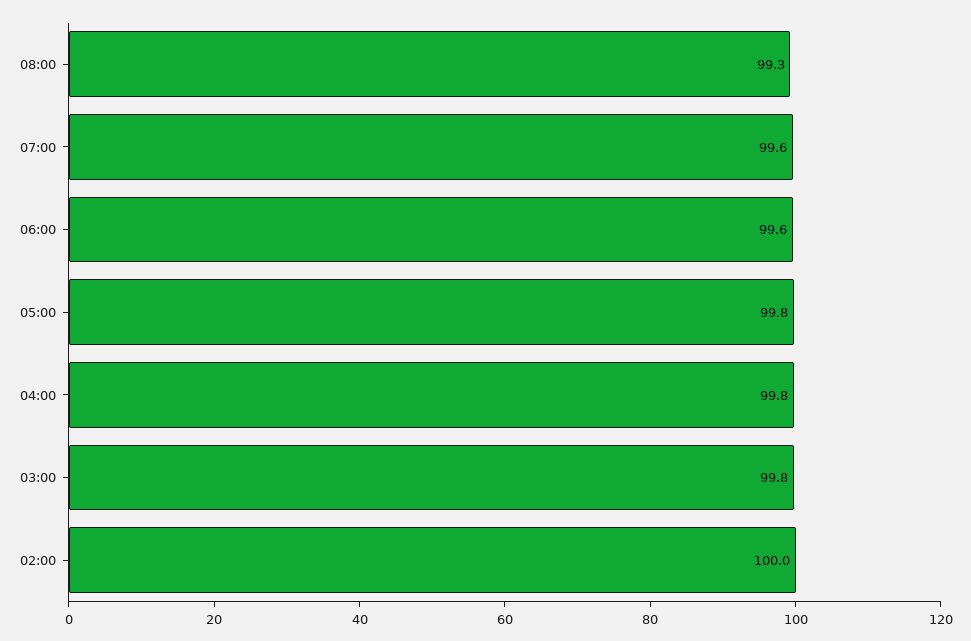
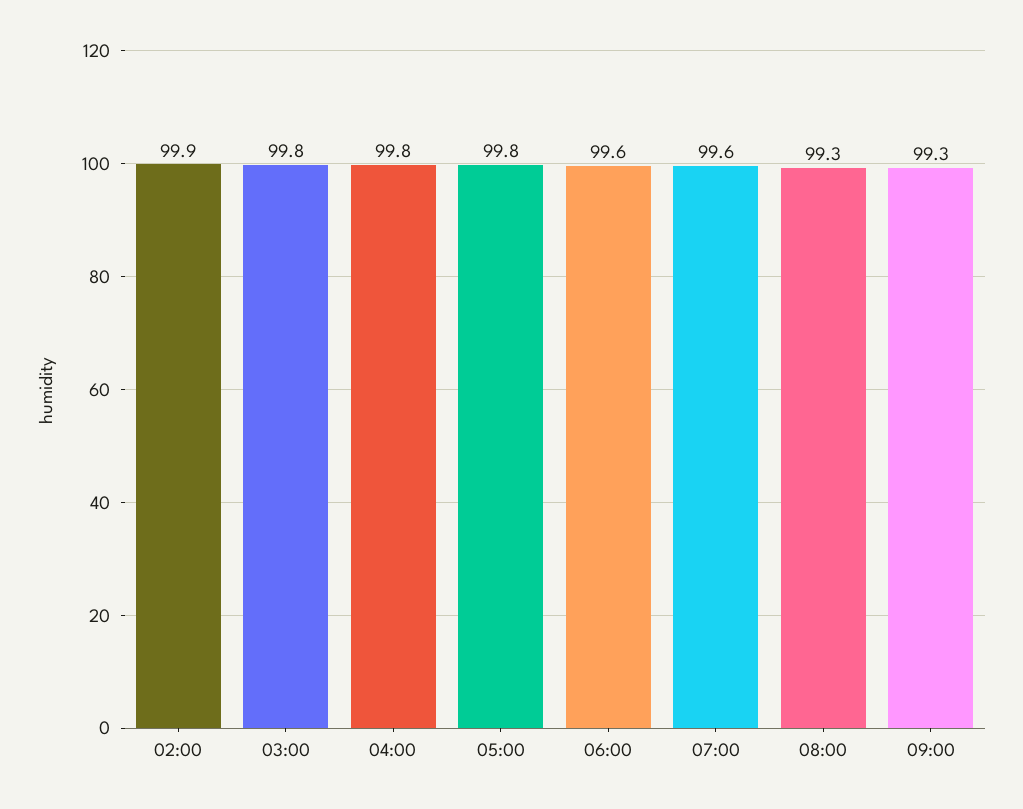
02:00: 100 -> 99.9
09:00: none -> 99.3

